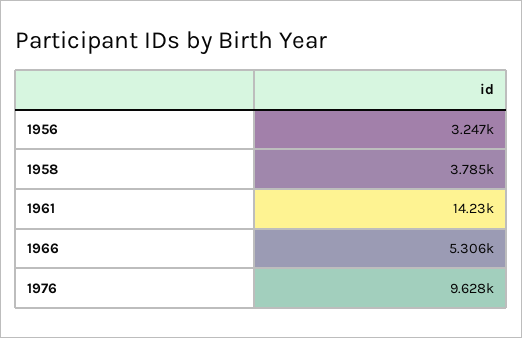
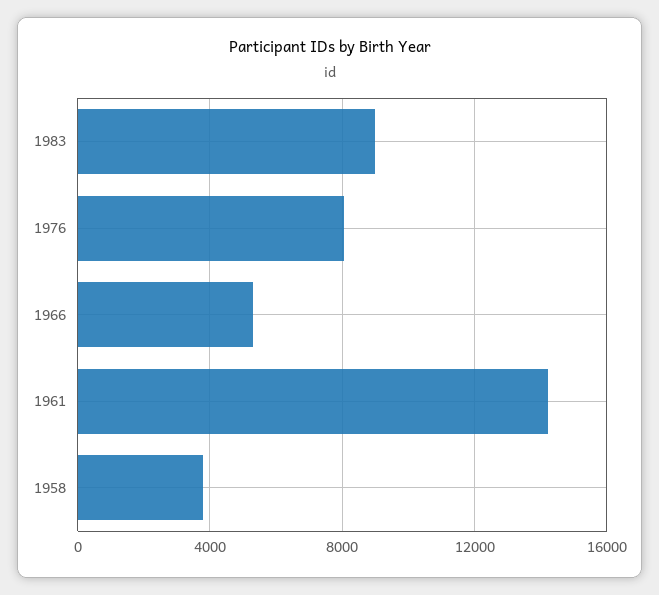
1956: 3247 -> none
1976: 9628 -> 8000
1983: none -> 9000

